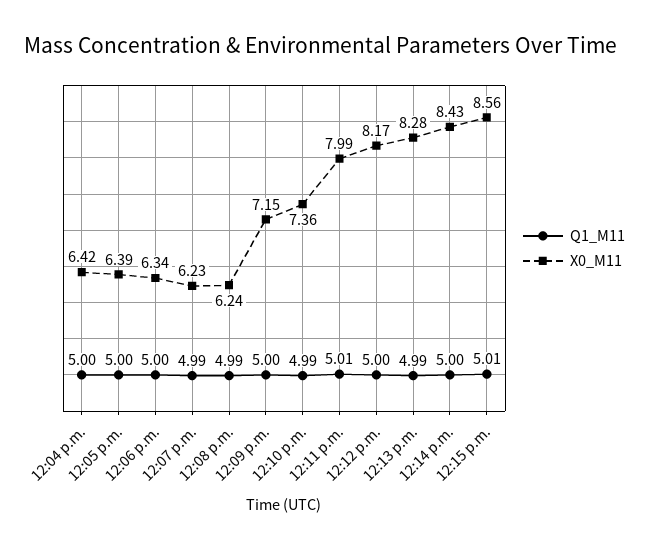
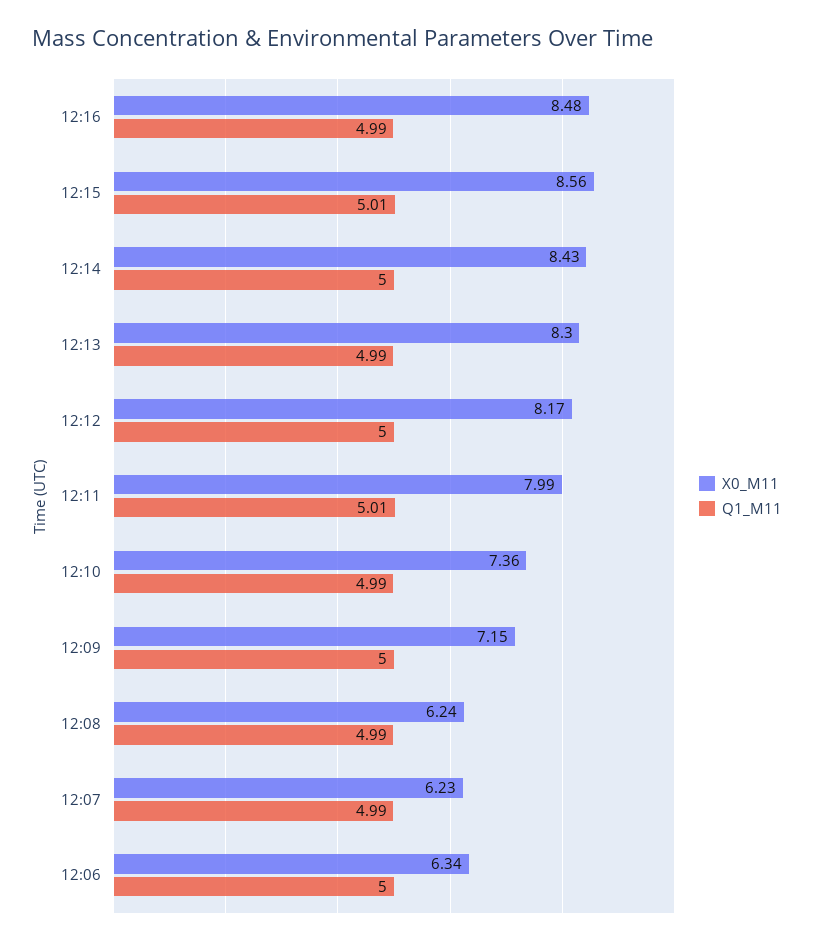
Q1_M11, 12:04 p.m.: 5 -> none
X0_M11, 12:04 p.m.: 6.42 -> none
Q1_M11, 12:05 p.m.: 5 -> none
X0_M11, 12:05 p.m.: 6.39 -> none
X0_M11, 12:13 p.m.: 8.28 -> 8.3
X0_M11, 12:16: none -> 8.48
Q1_M11, 12:16: none -> 4.99

